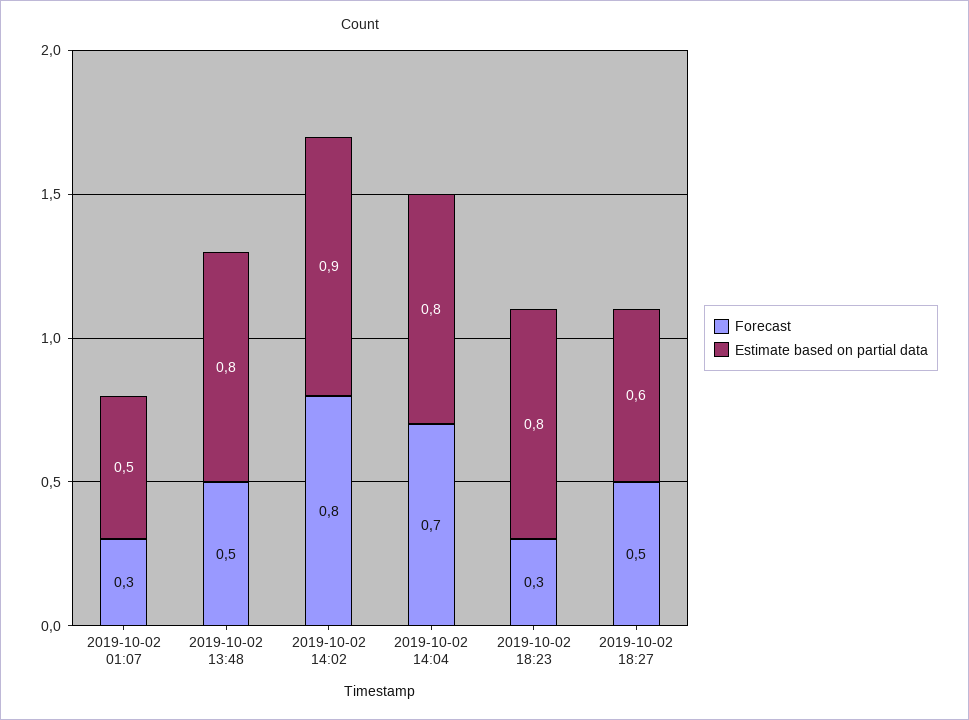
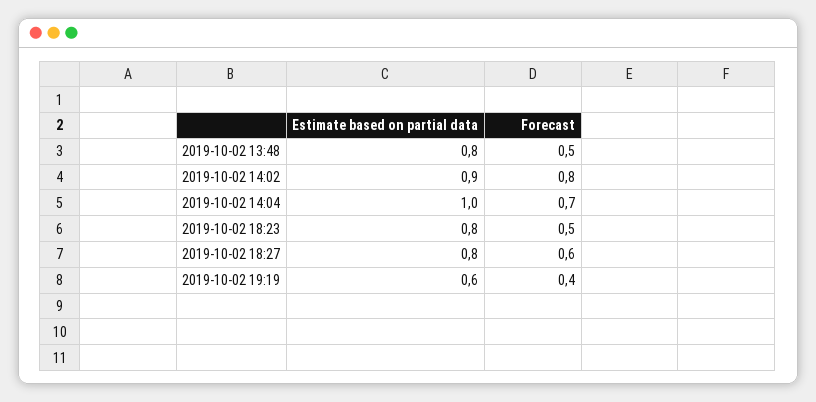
Forecast, 2019-10-02 01:07: 0.3 -> none
Estimate based on partial data, 2019-10-02 01:07: 0.5 -> none
Estimate based on partial data, 2019-10-02 14:04: 0.8 -> 1
Forecast, 2019-10-02 18:23: 0.3 -> 0.5
Forecast, 2019-10-02 18:27: 0.5 -> 0.6
Estimate based on partial data, 2019-10-02 18:27: 0.6 -> 0.8
Estimate based on partial data, 2019-10-02 19:19: none -> 0.6
Forecast, 2019-10-02 19:19: none -> 0.4

